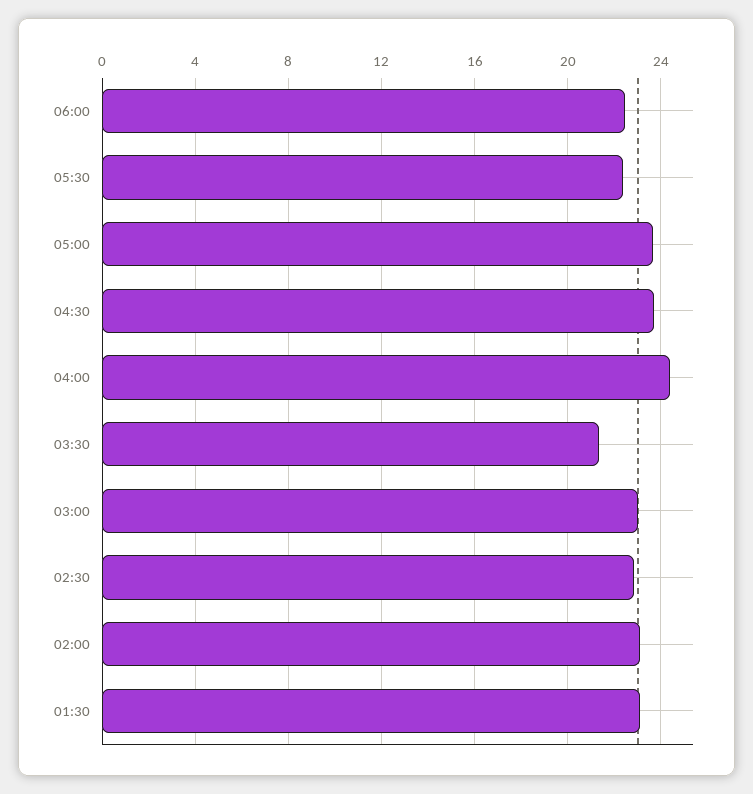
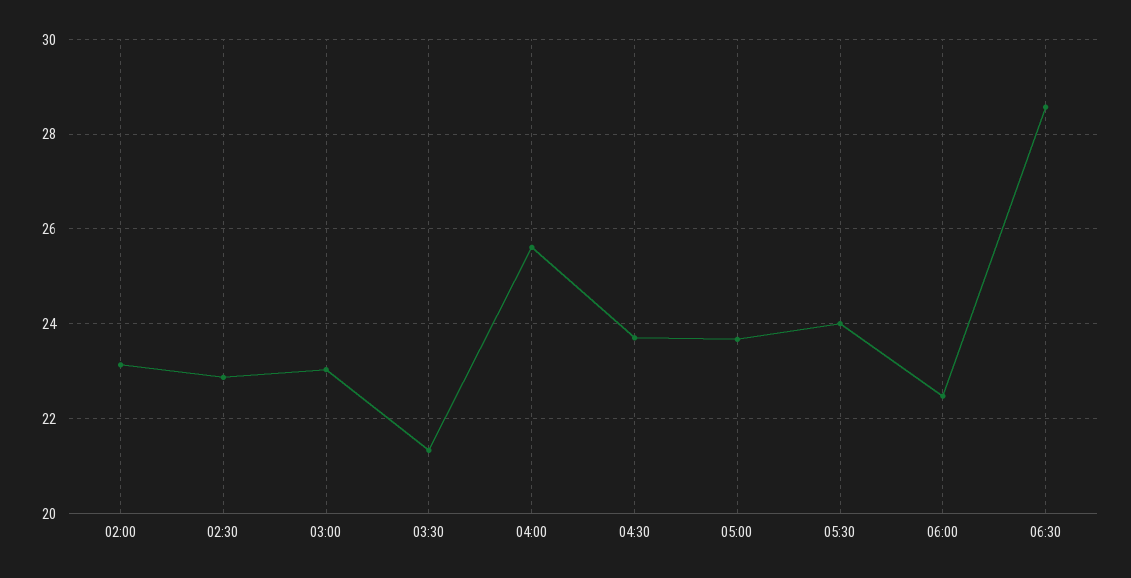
05:30: 22.5 -> 24
04:00: 24.5 -> 25.6
01:30: 23 -> none
06:30: none -> 28.6

